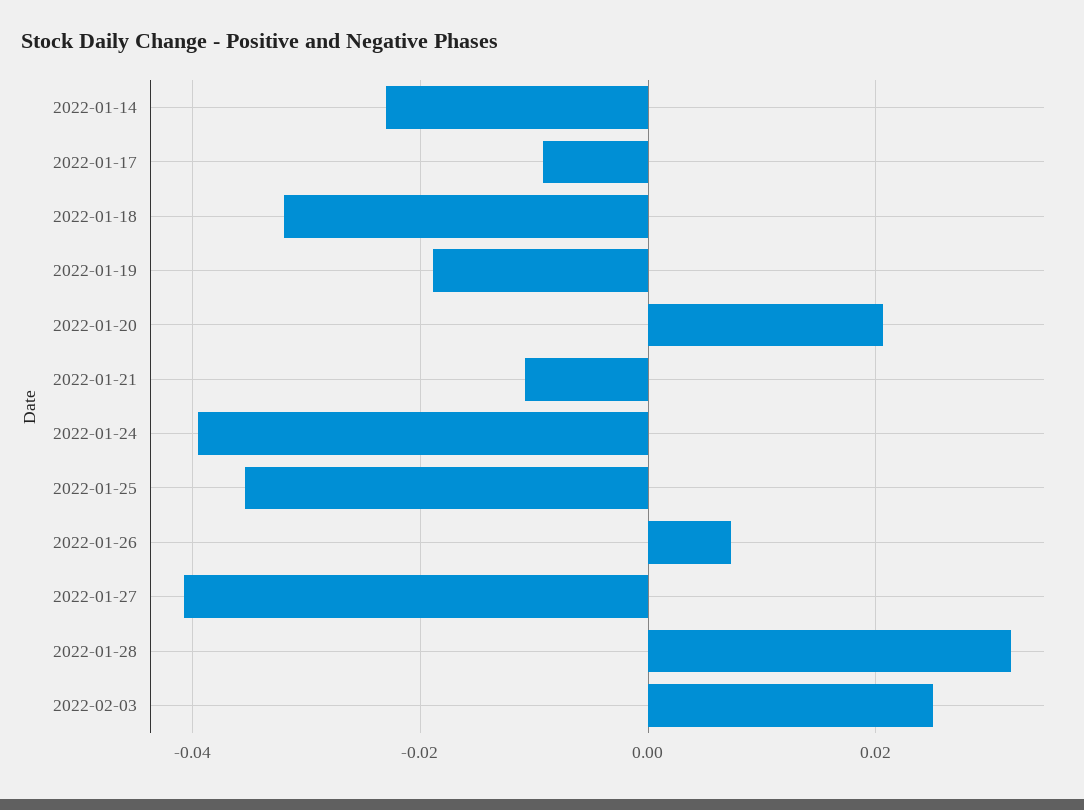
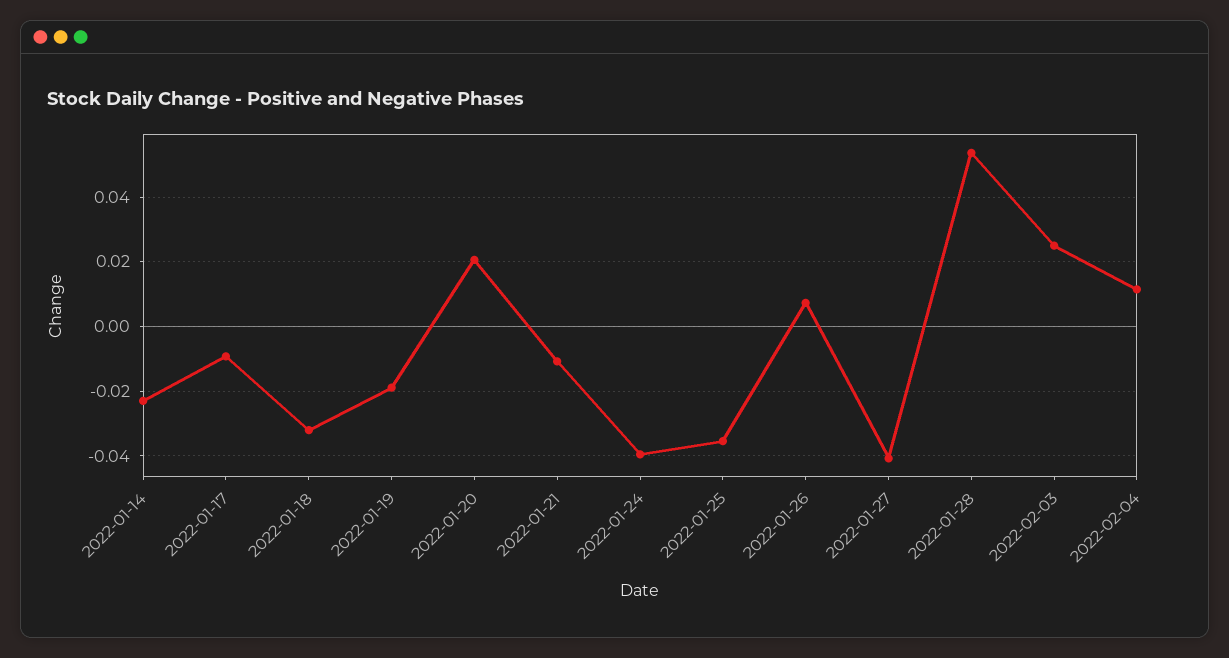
2022-01-28: 0.032 -> 0.054
2022-02-04: none -> 0.012

